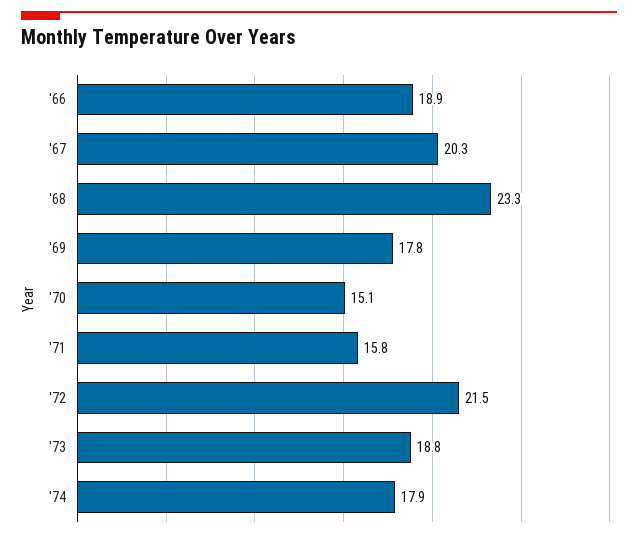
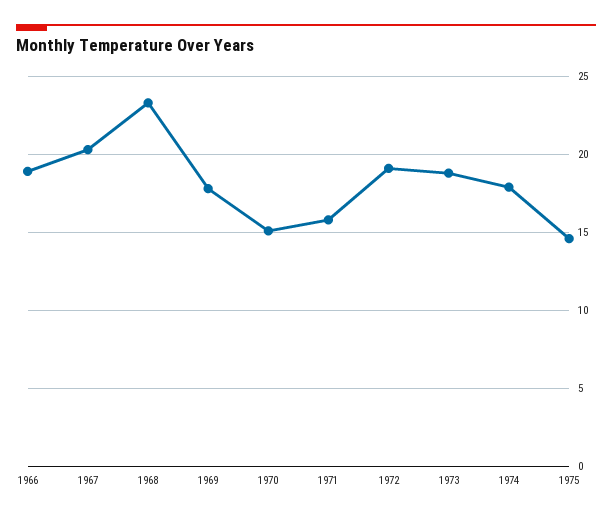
'72: 21.5 -> 19
1975: none -> 14.5

